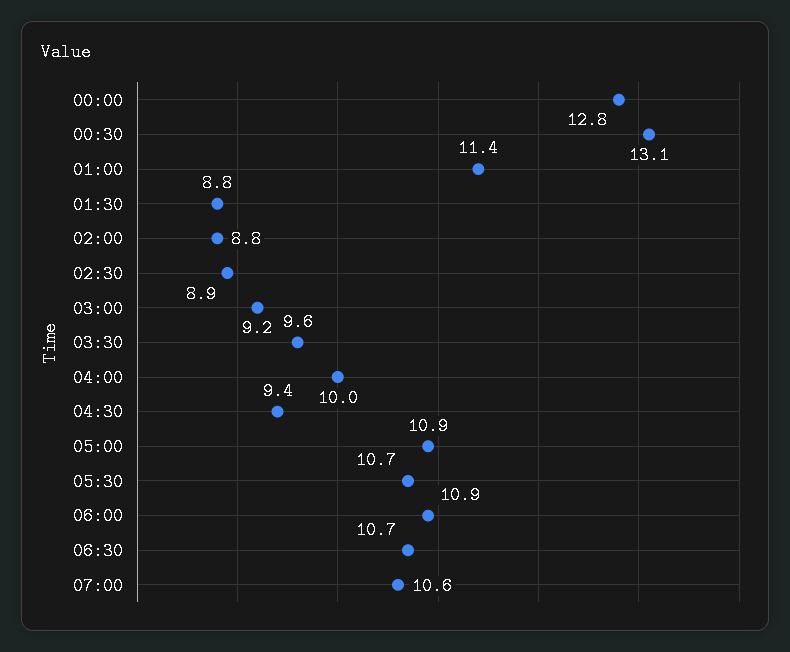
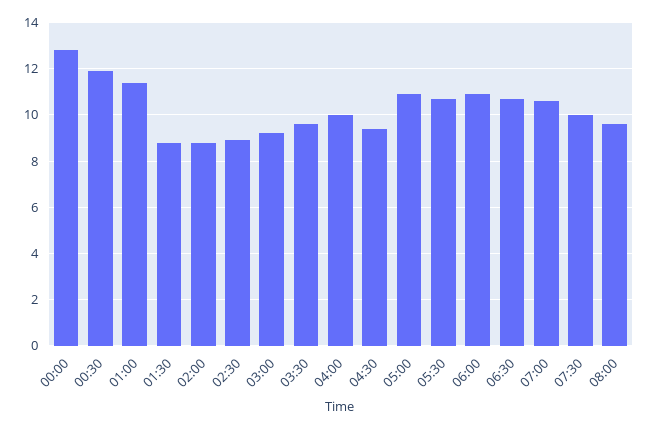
00:30: 13.1 -> 12
07:30: none -> 10
08:00: none -> 9.5

